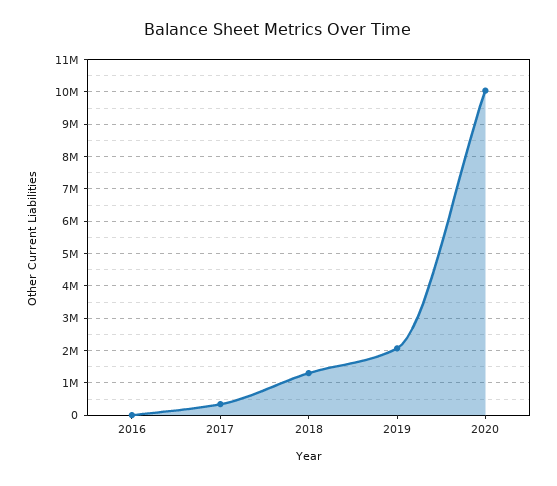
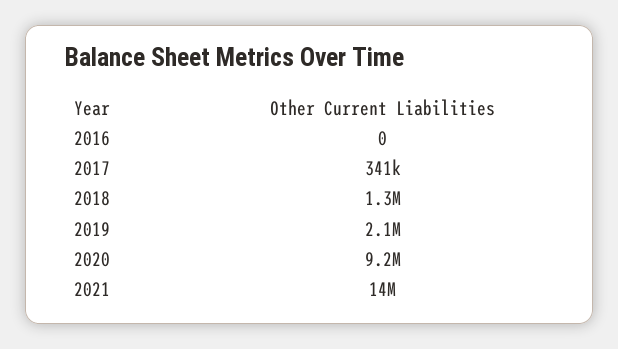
2020: 10000000 -> 9200000
2021: none -> 14000000

